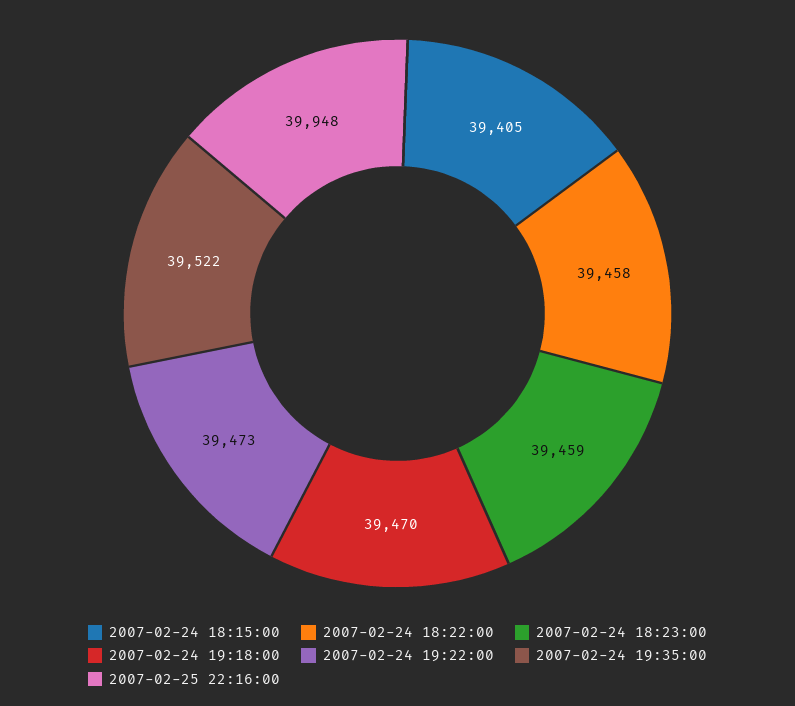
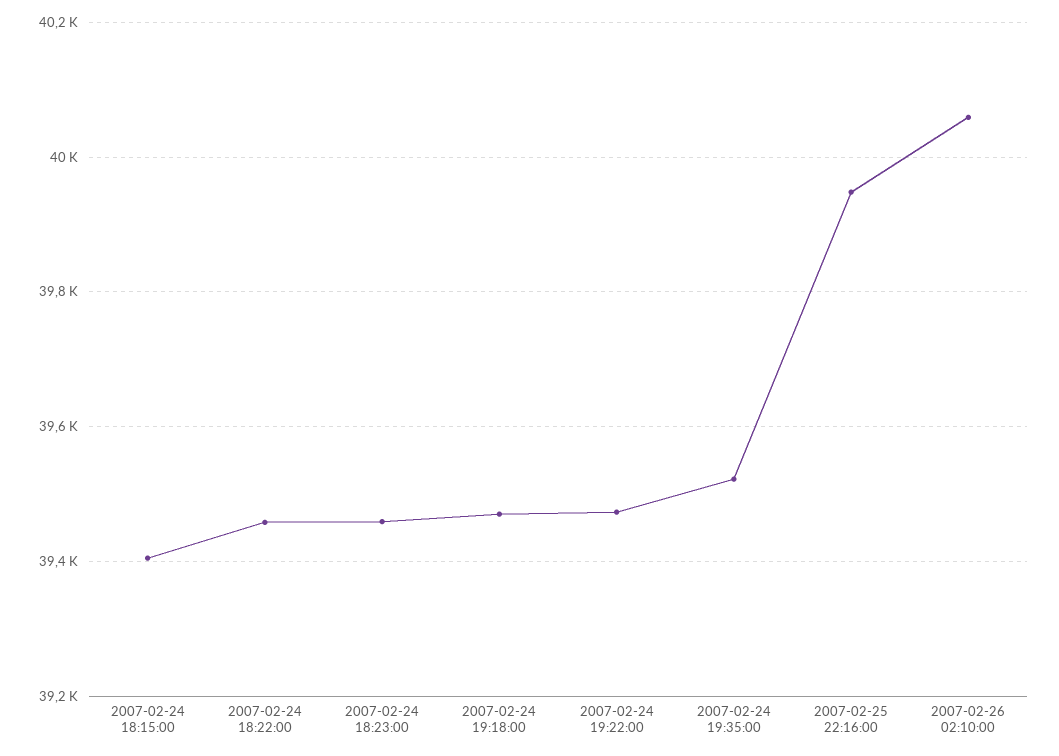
2007-02-26 02:10:00: none -> 40060

